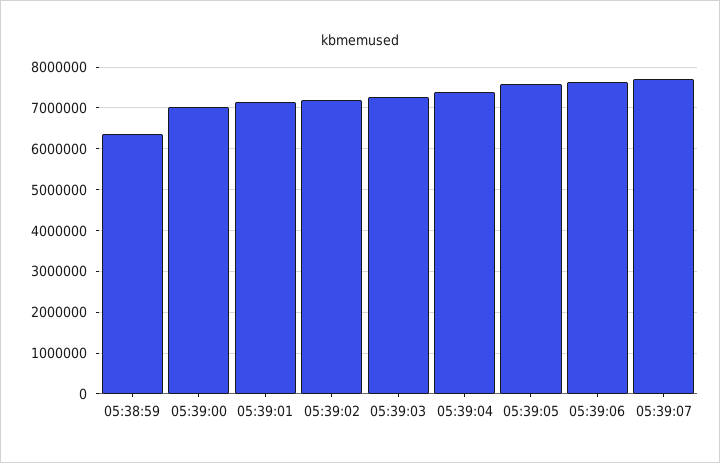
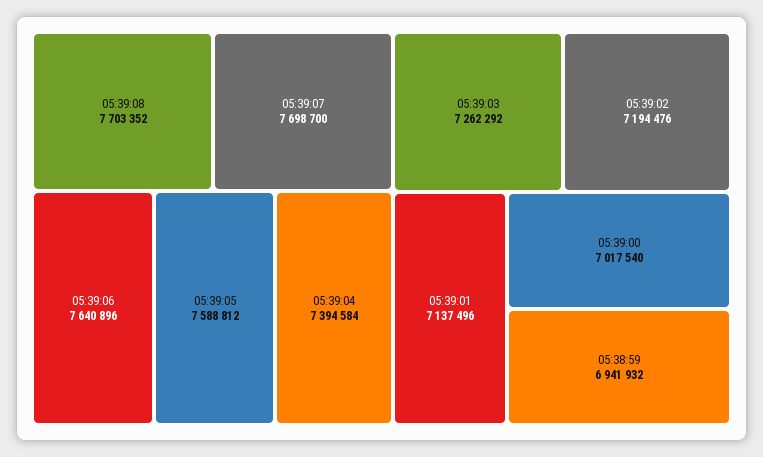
05:38:59: 6400000 -> 6941932
05:39:08: none -> 7703352

